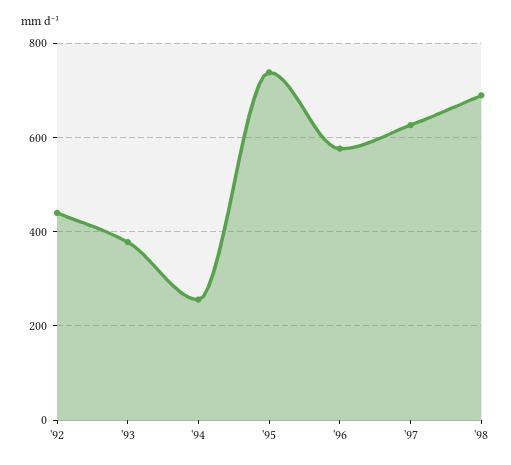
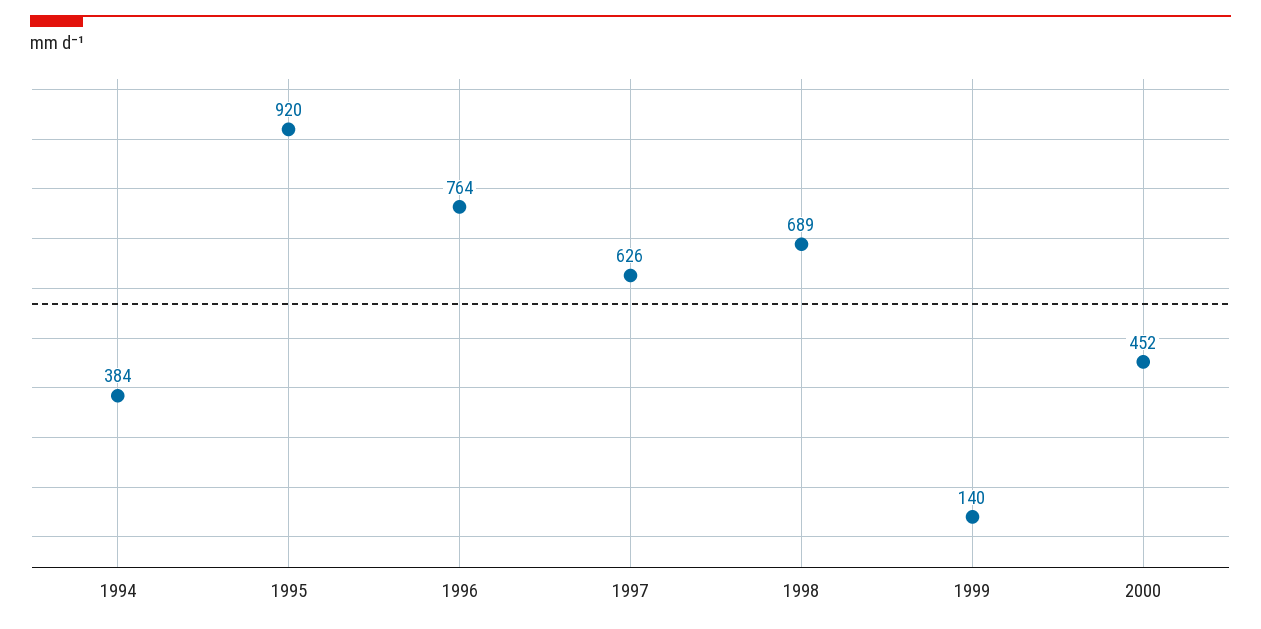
'92: 440 -> none
'93: 380 -> none
'94: 260 -> 384
'95: 740 -> 920
'96: 580 -> 764
1999: none -> 140
2000: none -> 452

